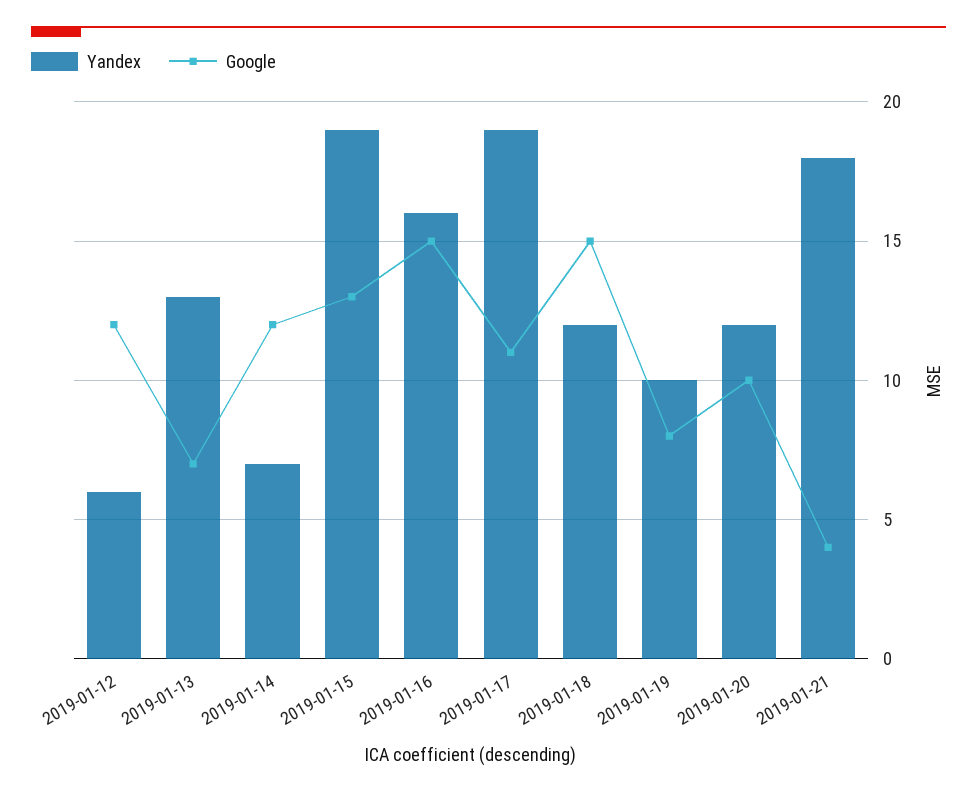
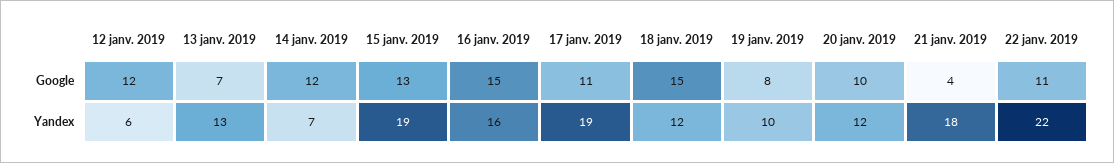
Google, 22 janv. 2019: none -> 11
Yandex, 22 janv. 2019: none -> 22

